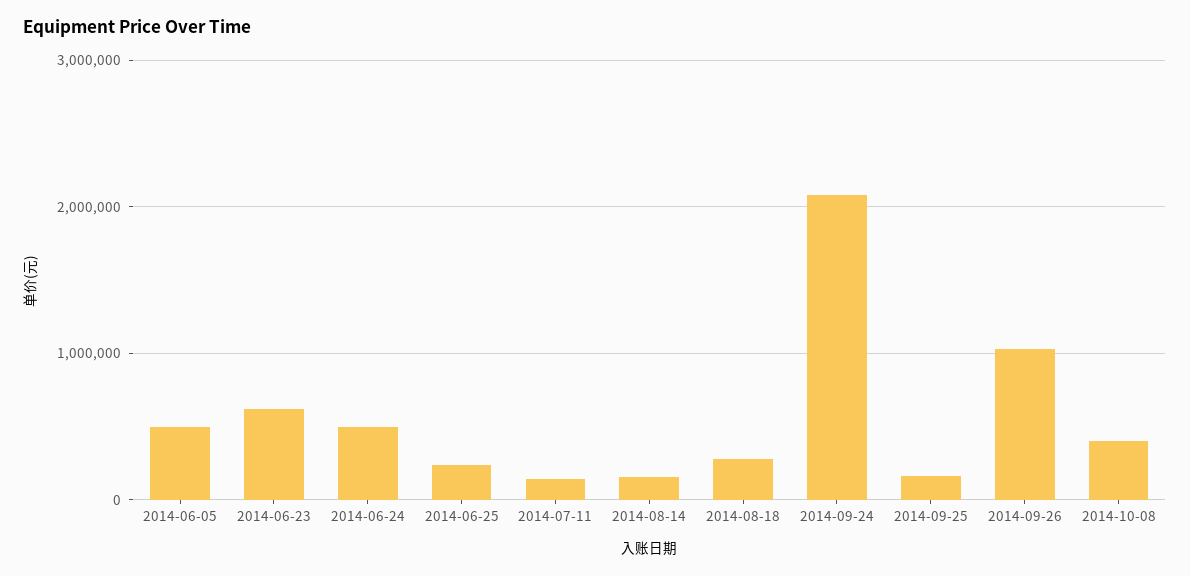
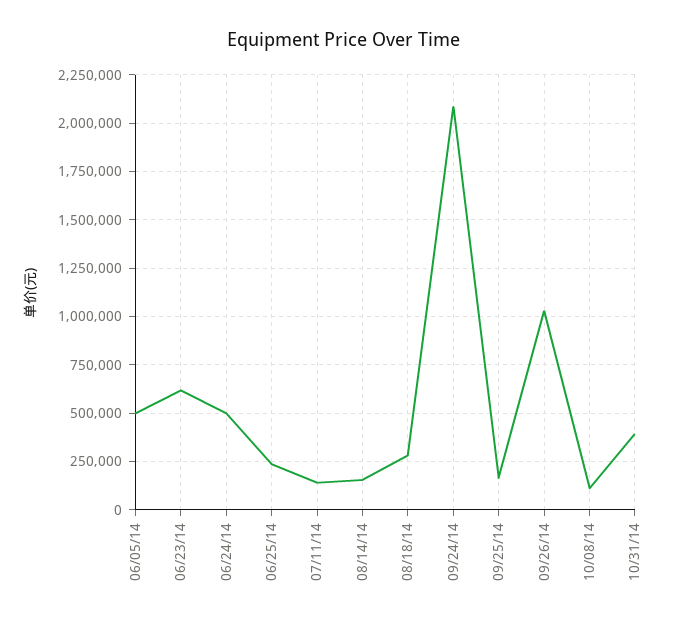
2014-10-08: 400000 -> 100000
10/31/14: none -> 400000

